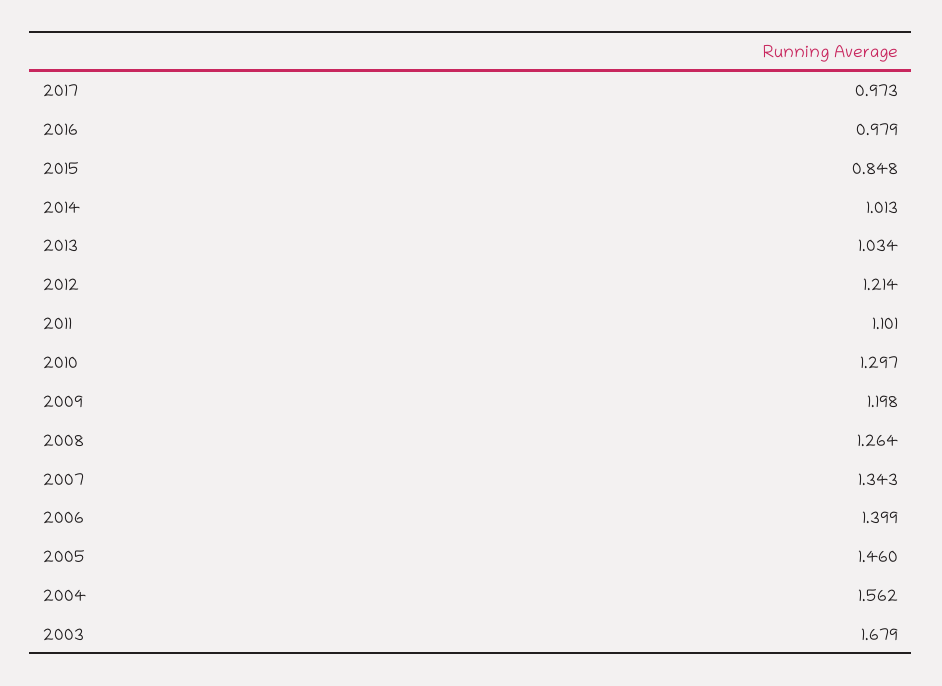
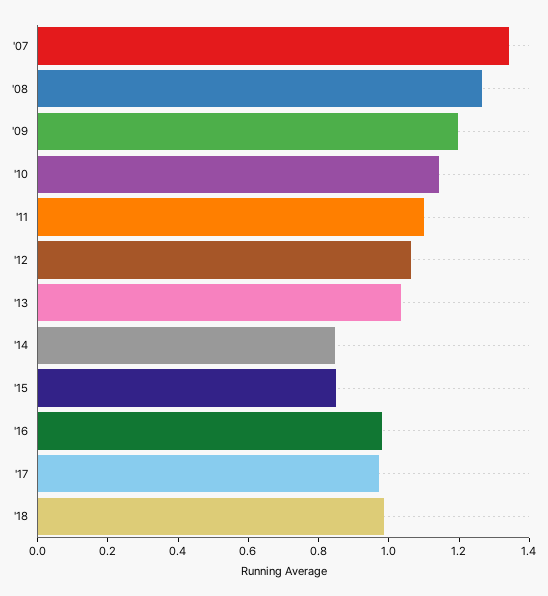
2014: 1.013 -> 0.85
2012: 1.214 -> 1.05
2010: 1.297 -> 1.15
2006: 1.399 -> none
2005: 1.46 -> none
2004: 1.562 -> none
2003: 1.679 -> none
'18: none -> 1

